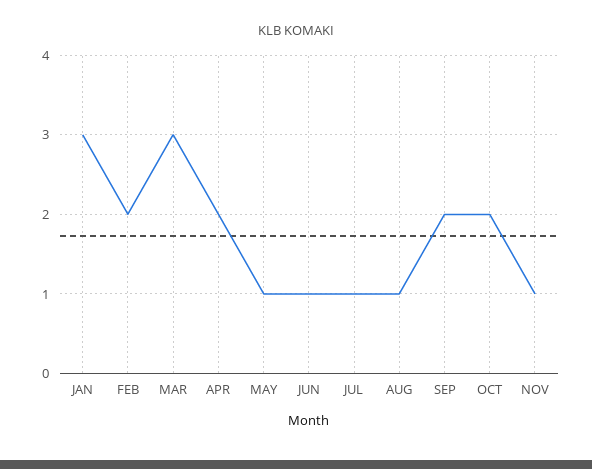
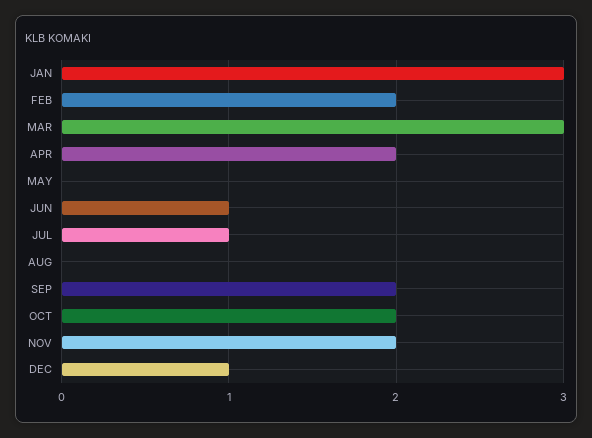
MAY: 1 -> 0
AUG: 1 -> 0
NOV: 1 -> 2
DEC: none -> 1

